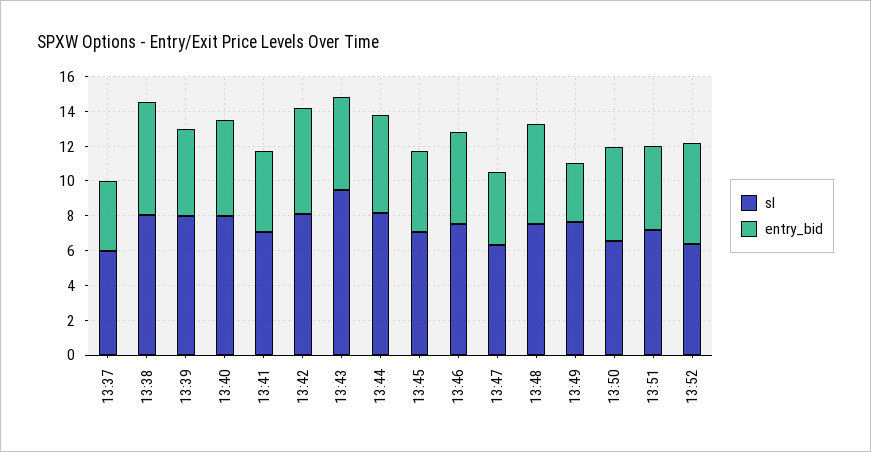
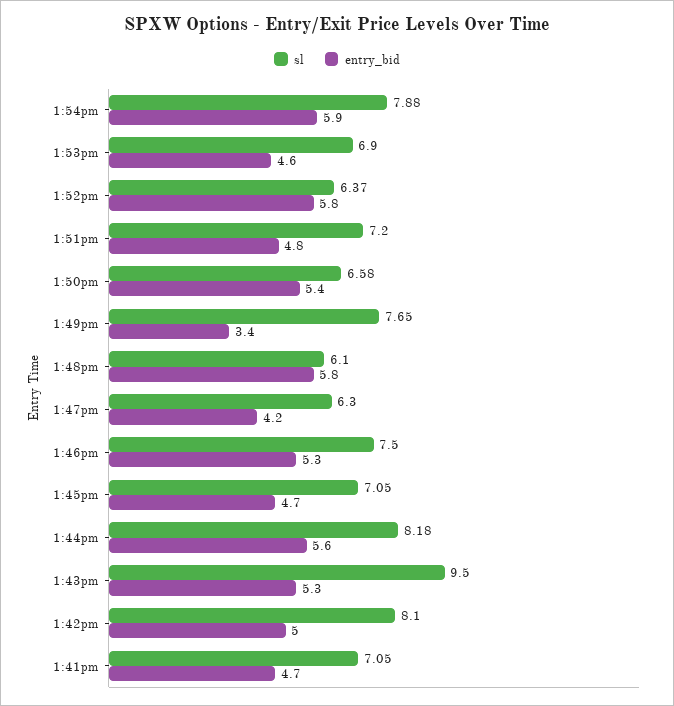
sl, 13:37: 6 -> none
entry_bid, 13:37: 4 -> none
sl, 13:38: 8 -> none
entry_bid, 13:38: 6.5 -> none
sl, 13:39: 8 -> none
entry_bid, 13:39: 5 -> none
sl, 13:40: 8 -> none
entry_bid, 13:40: 5.5 -> none
entry_bid, 13:42: 6 -> 5
sl, 13:48: 7.5 -> 6.1
sl, 1:54pm: none -> 7.88
entry_bid, 1:54pm: none -> 5.9
sl, 1:53pm: none -> 6.9
entry_bid, 1:53pm: none -> 4.6

